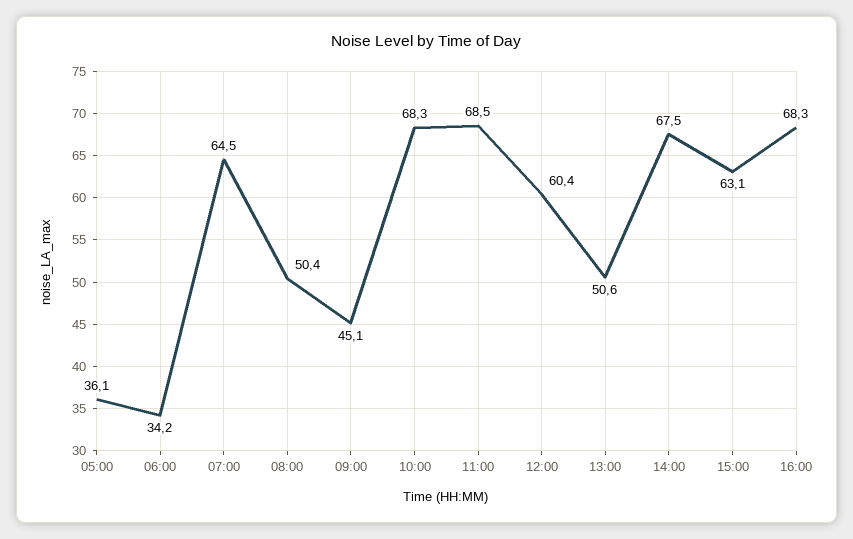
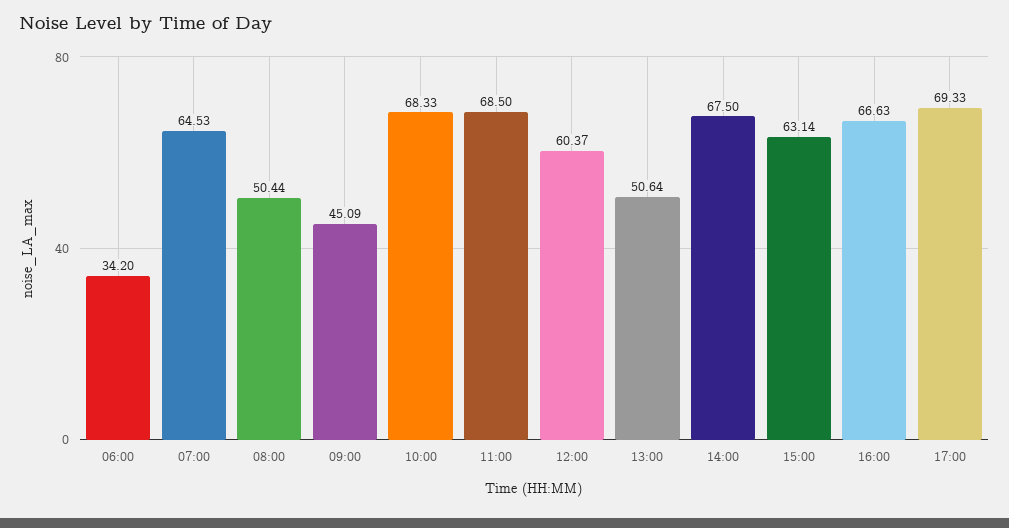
05:00: 36.1 -> none
16:00: 68.3 -> 66.63
17:00: none -> 69.33

